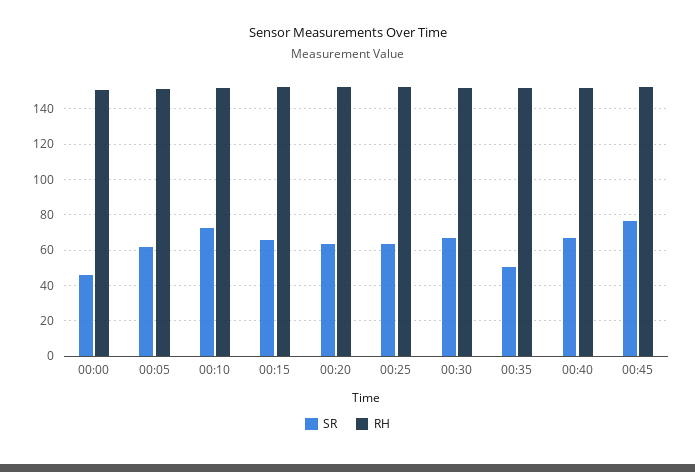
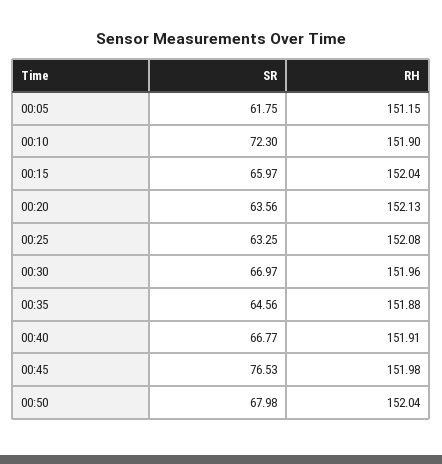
SR, 00:00: 45 -> none
RH, 00:00: 150 -> none
SR, 00:35: 50 -> 64.56
SR, 00:50: none -> 67.98
RH, 00:50: none -> 152.04

